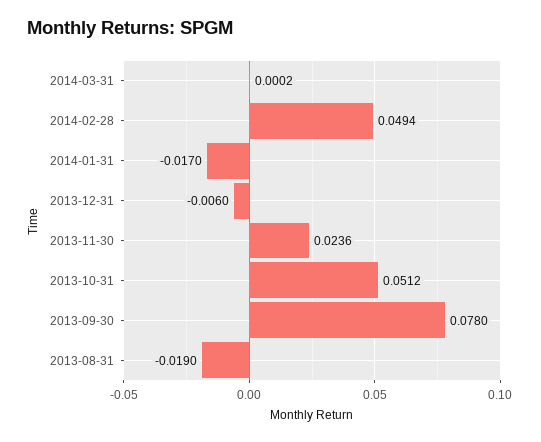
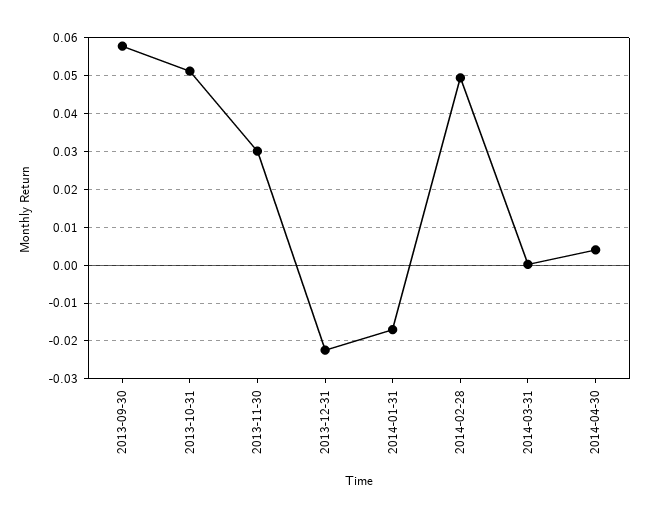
2013-12-31: -0.006 -> -0.022
2013-11-30: 0.0236 -> 0.03
2013-09-30: 0.078 -> 0.058
2013-08-31: -0.019 -> none
2014-04-30: none -> 0.004

